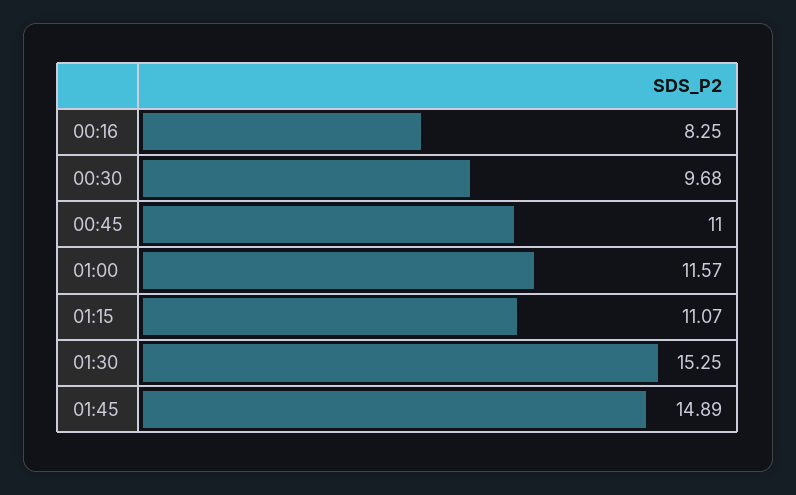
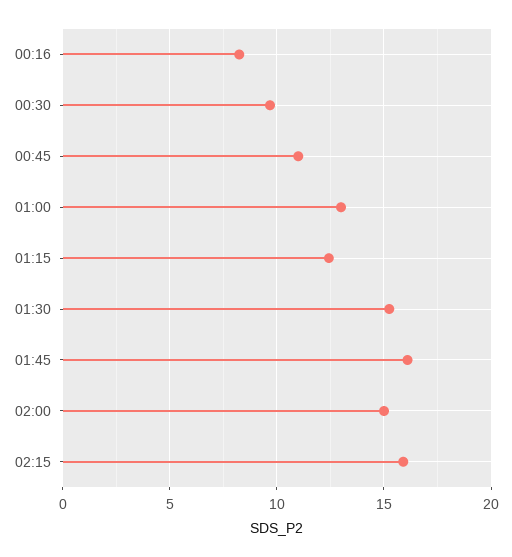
01:00: 11.57 -> 13
01:15: 11.07 -> 12.5
01:45: 14.89 -> 16
02:00: none -> 15
02:15: none -> 16

